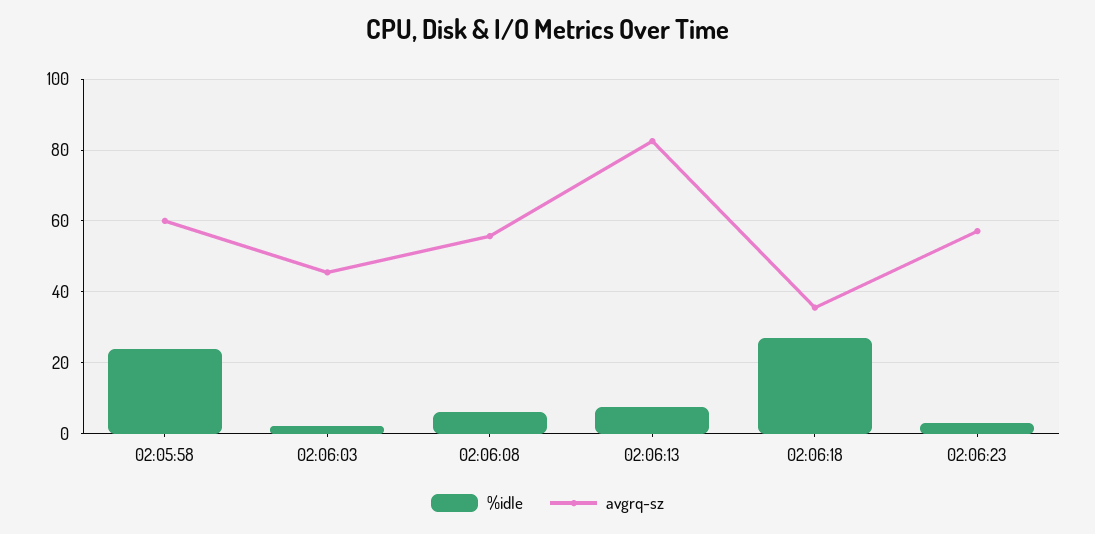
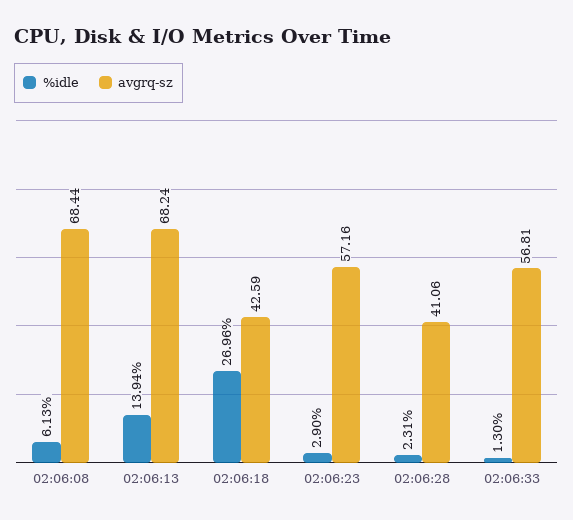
%idle, 02:05:58: 24 -> none
avgrq-sz, 02:05:58: 60 -> none
%idle, 02:06:03: 2 -> none
avgrq-sz, 02:06:03: 46 -> none
avgrq-sz, 02:06:08: 56 -> 68.44
%idle, 02:06:13: 8 -> 13.94
avgrq-sz, 02:06:13: 82 -> 68.24
avgrq-sz, 02:06:18: 36 -> 42.59
%idle, 02:06:28: none -> 2.31
avgrq-sz, 02:06:28: none -> 41.06
%idle, 02:06:33: none -> 1.3
avgrq-sz, 02:06:33: none -> 56.81

